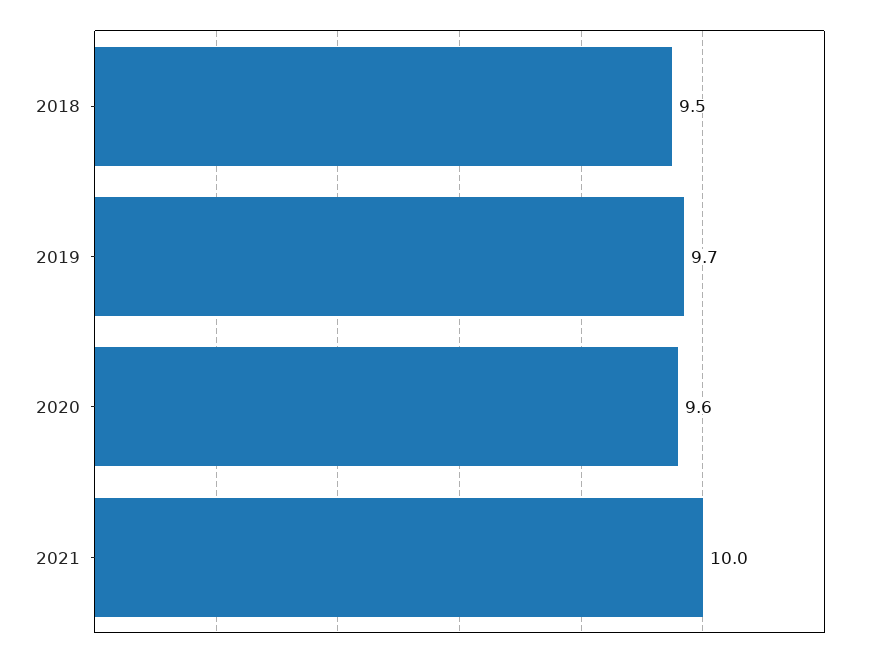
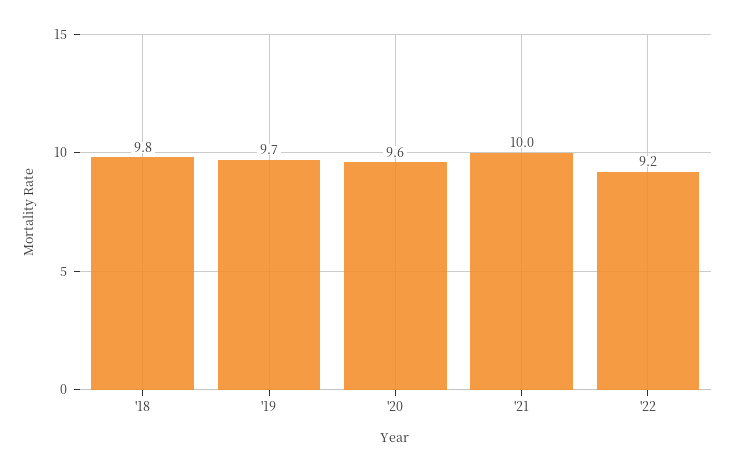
2018: 9.5 -> 9.8
'22: none -> 9.2

